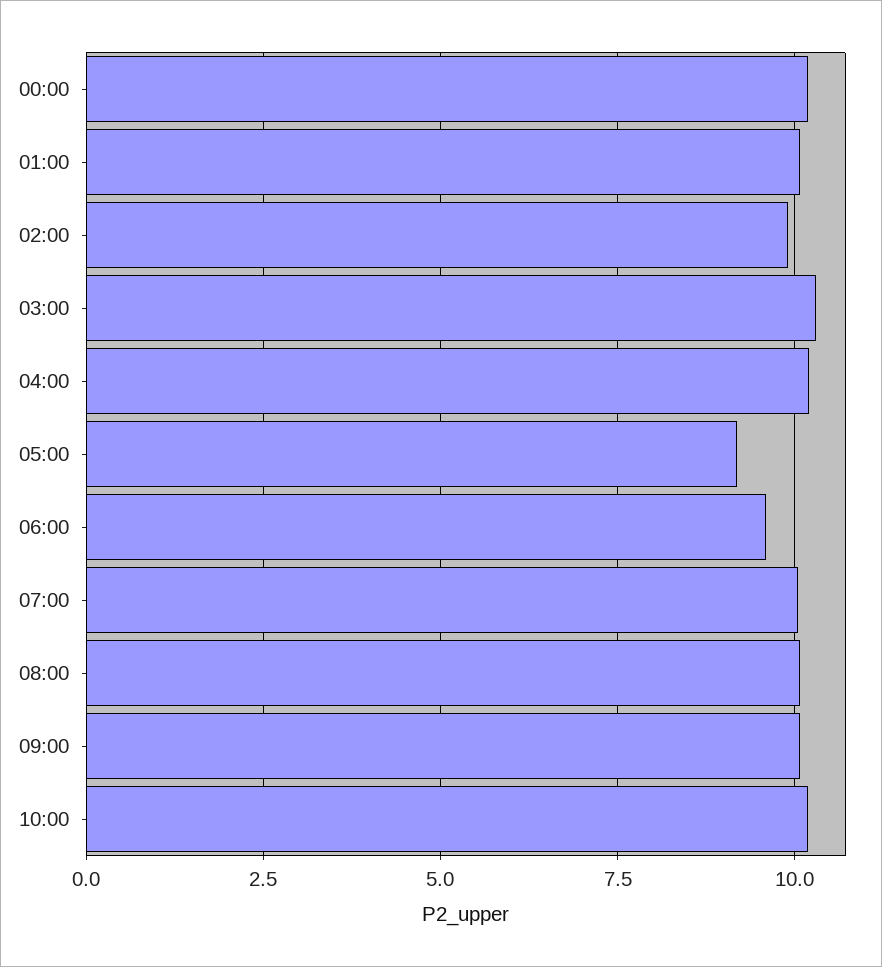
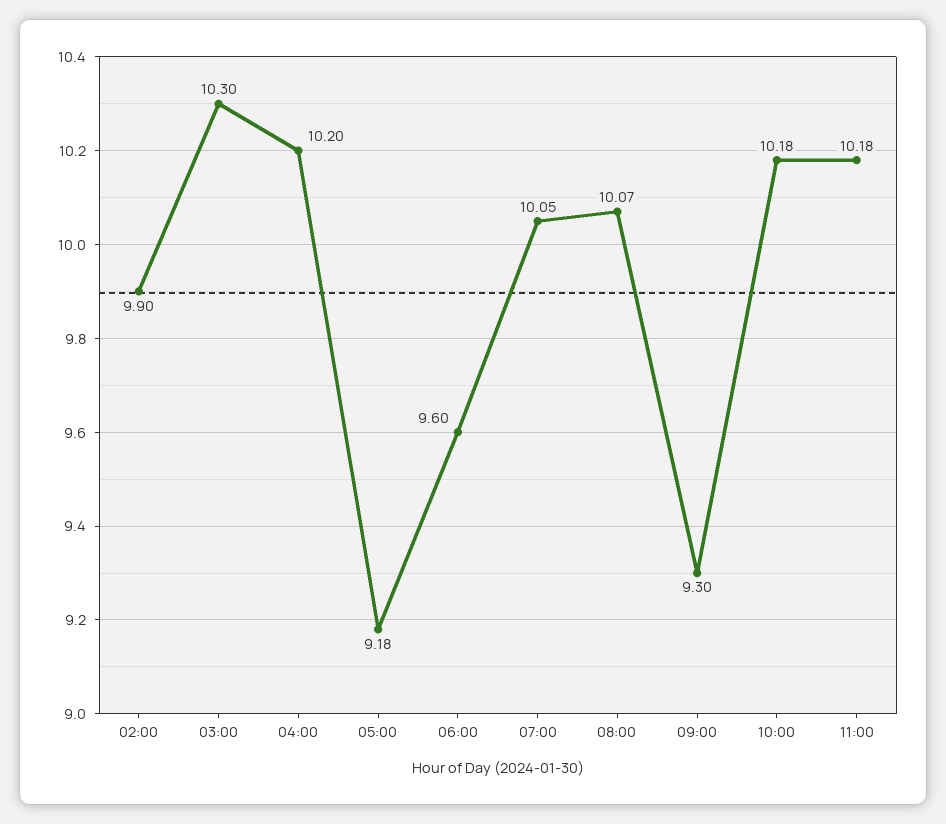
00:00: 10.25 -> none
01:00: 10 -> none
09:00: 10 -> 9.3
11:00: none -> 10.18

